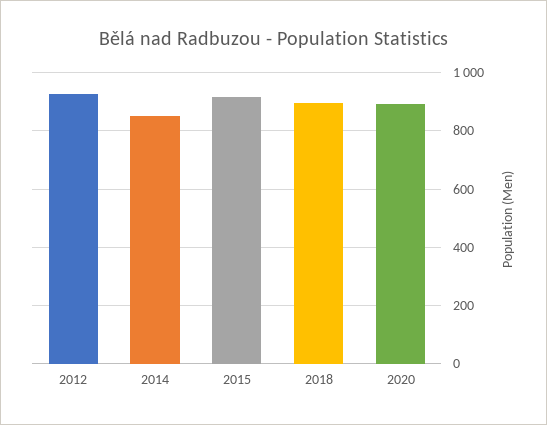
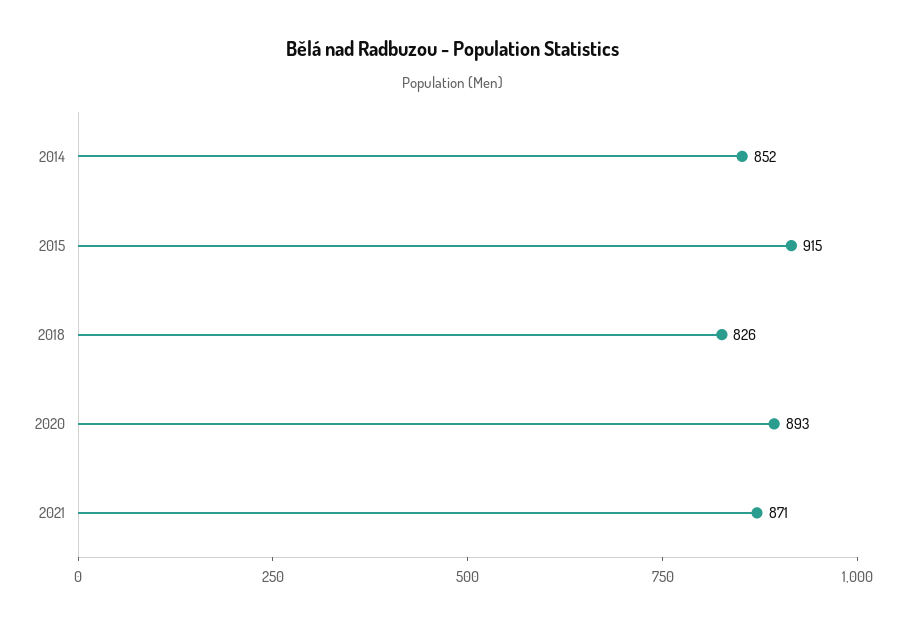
2012: 925 -> none
2018: 900 -> 826
2021: none -> 871

